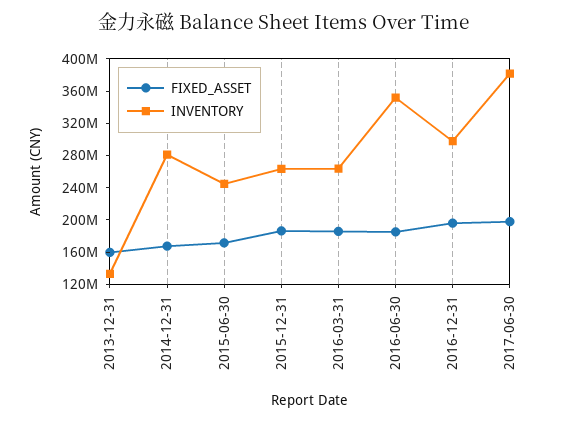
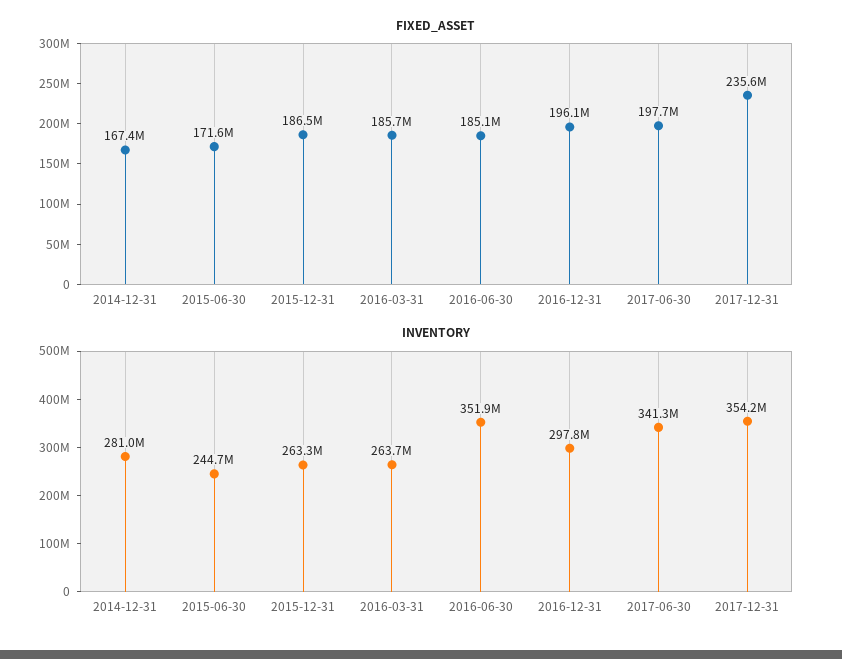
FIXED_ASSET, 2013-12-31: 160000000 -> none
INVENTORY, 2013-12-31: 130000000 -> none
INVENTORY, 2017-06-30: 380000000 -> 341300000
FIXED_ASSET, 2017-12-31: none -> 235600000
INVENTORY, 2017-12-31: none -> 354200000

